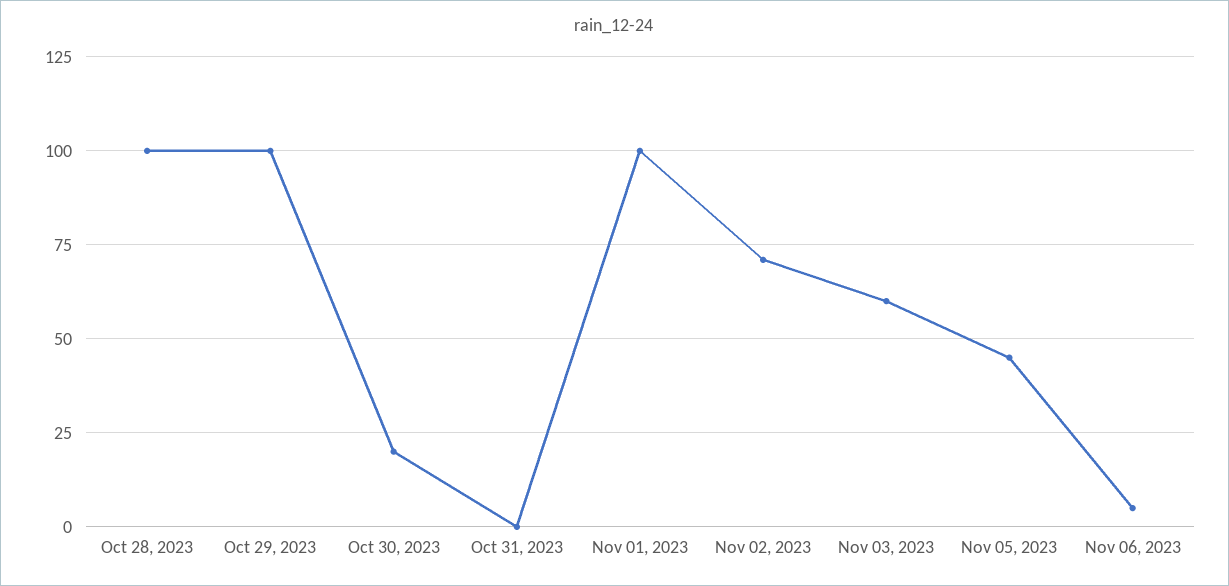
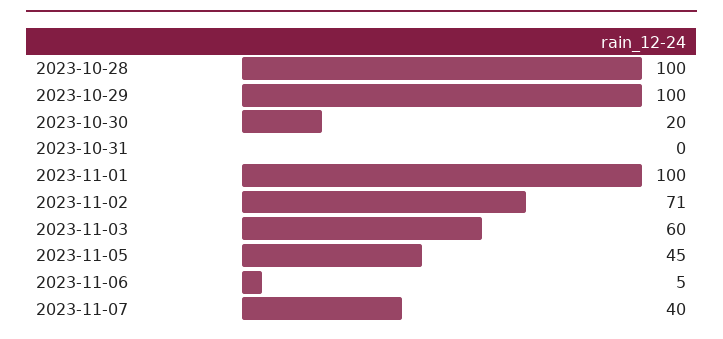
2023-11-07: none -> 40

